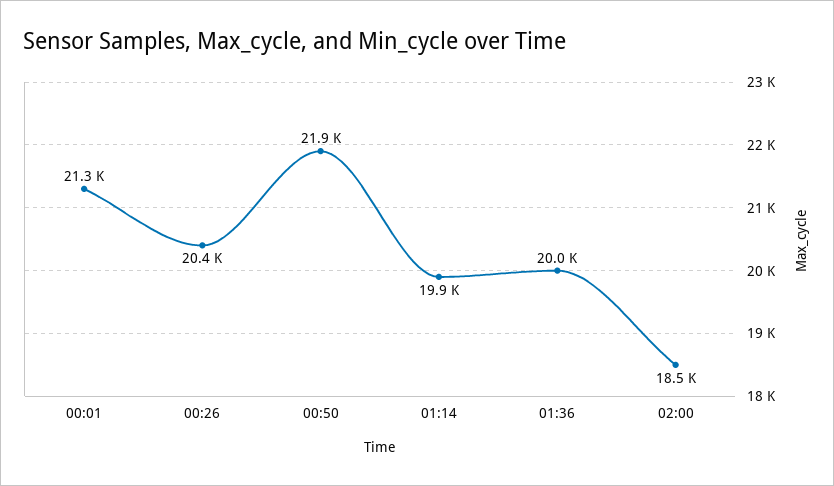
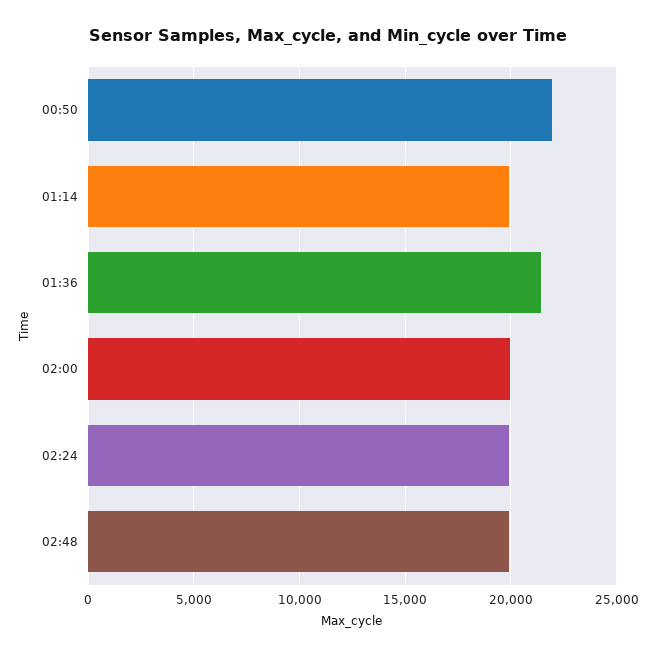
00:01: 21300 -> none
00:26: 20400 -> none
01:36: 20000 -> 21500
02:00: 18500 -> 20000
02:24: none -> 20000
02:48: none -> 20000

